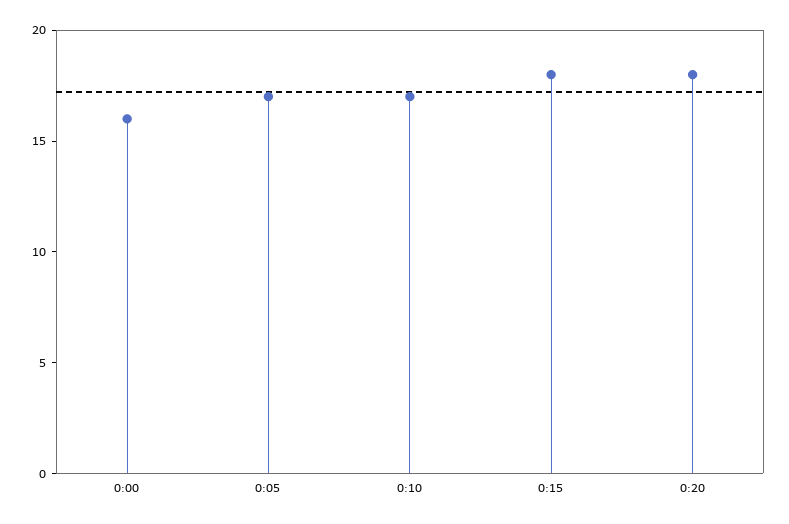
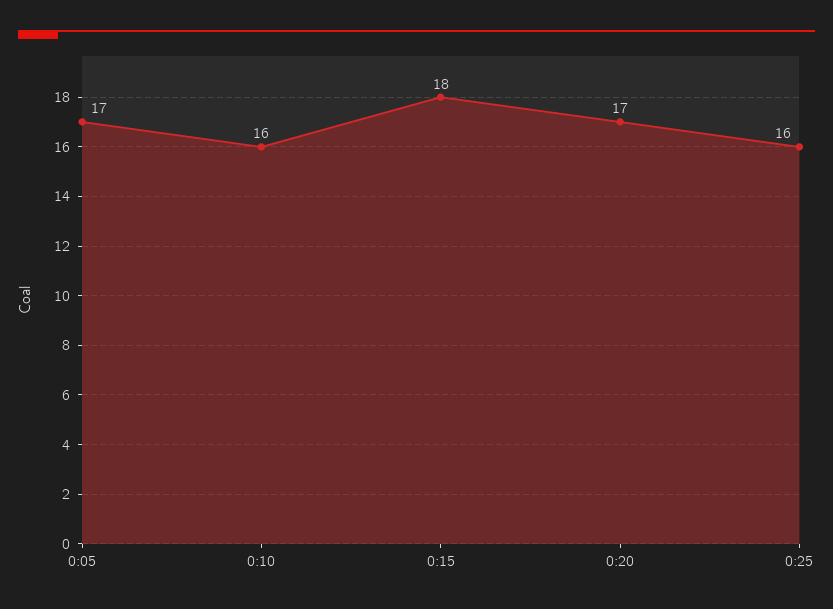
0:00: 16 -> none
0:10: 17 -> 16
0:20: 18 -> 17
0:25: none -> 16

